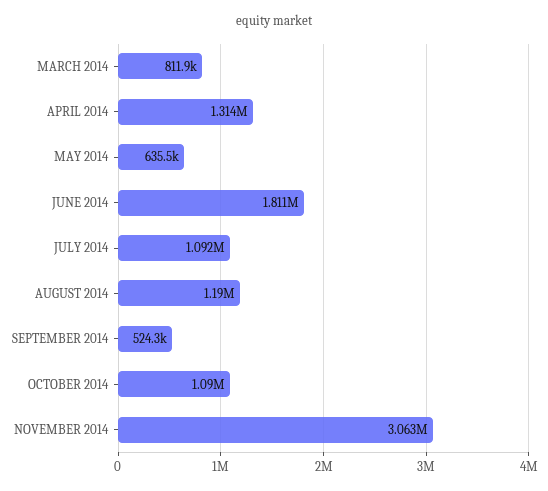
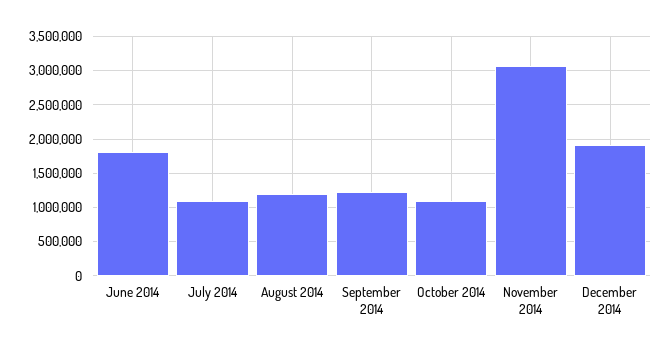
MARCH 2014: 811900 -> none
APRIL 2014: 1314000 -> none
MAY 2014: 635500 -> none
SEPTEMBER 2014: 524300 -> 1200000
December 2014: none -> 1900000

